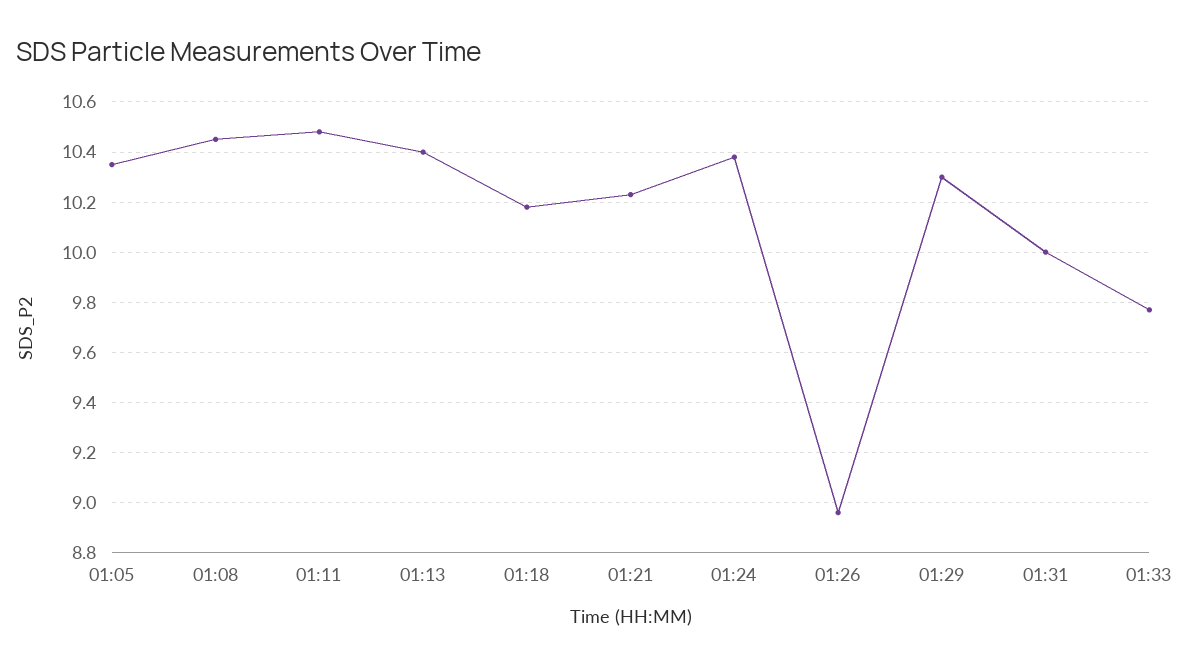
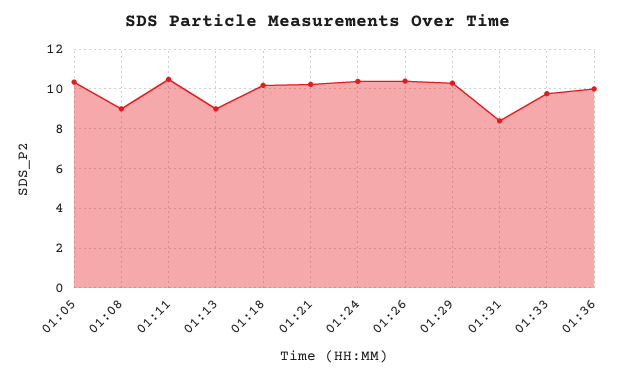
01:08: 10.45 -> 9
01:13: 10.4 -> 9
01:26: 8.95 -> 10.5
01:31: 10 -> 8.5
01:36: none -> 10

